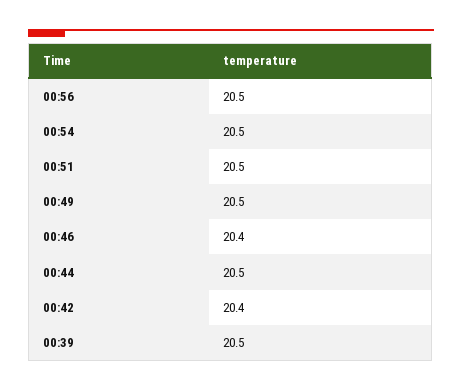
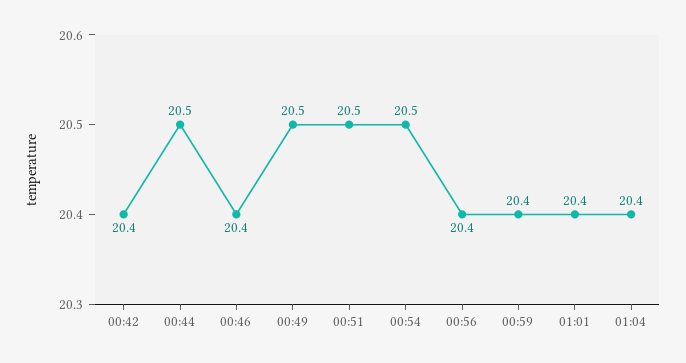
00:56: 20.5 -> 20.4
00:39: 20.5 -> none
00:59: none -> 20.4
01:01: none -> 20.4
01:04: none -> 20.4

